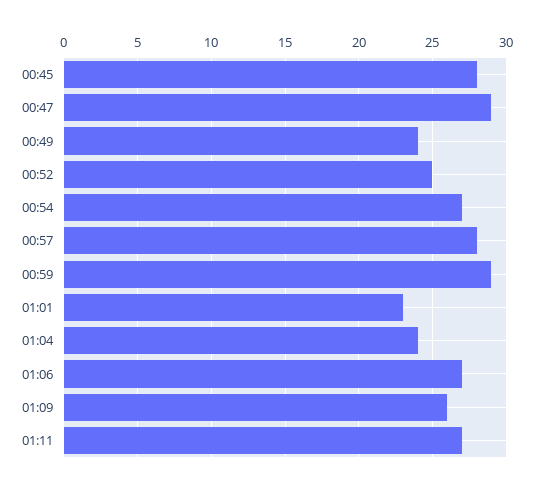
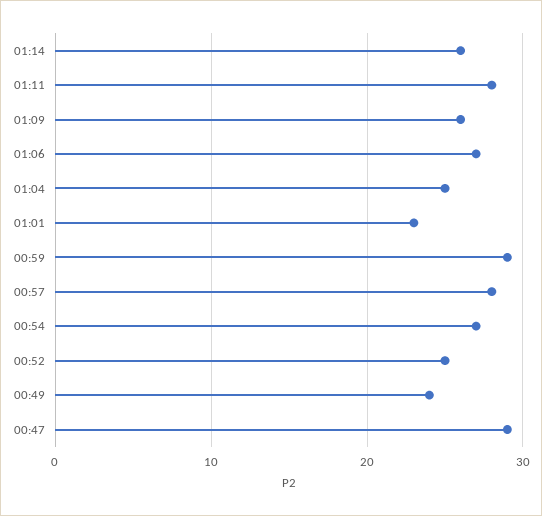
00:45: 28 -> none
01:04: 24 -> 25
01:11: 27 -> 28
01:14: none -> 26

